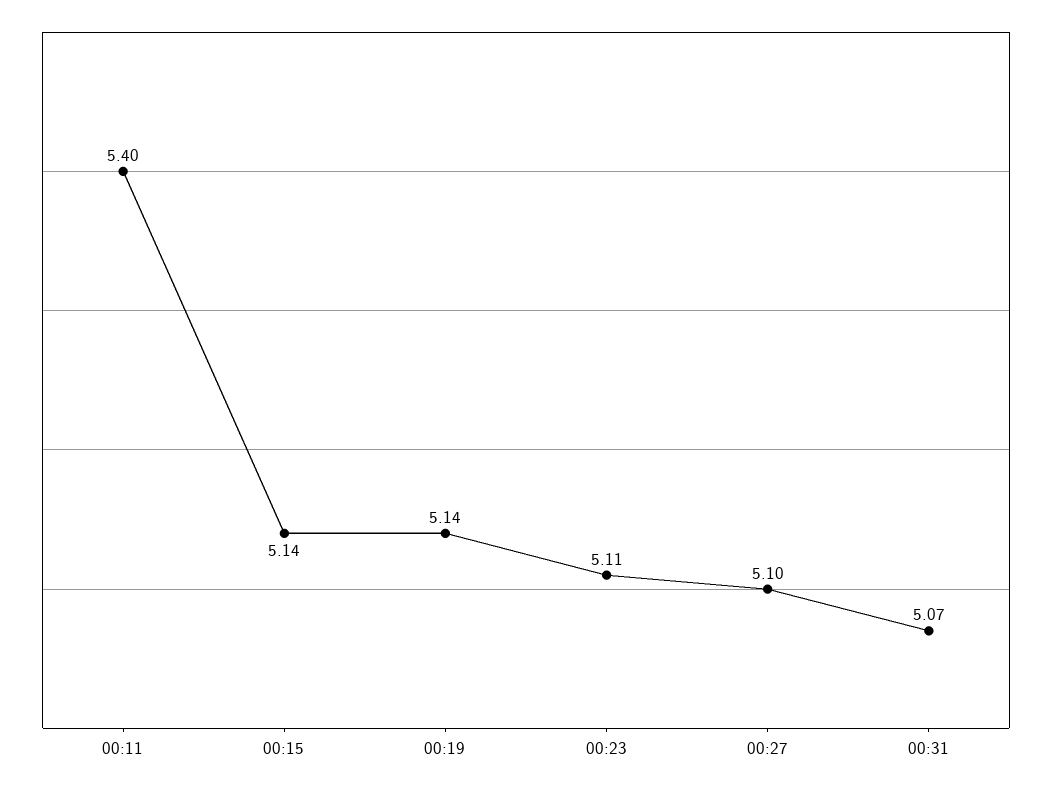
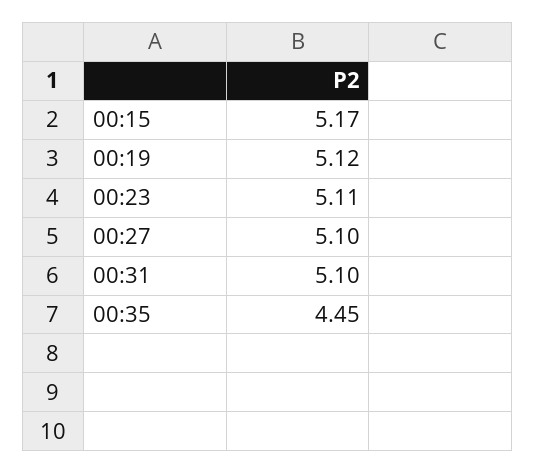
00:11: 5.4 -> none
00:15: 5.14 -> 5.17
00:19: 5.14 -> 5.12
00:31: 5.07 -> 5.1
00:35: none -> 4.45

